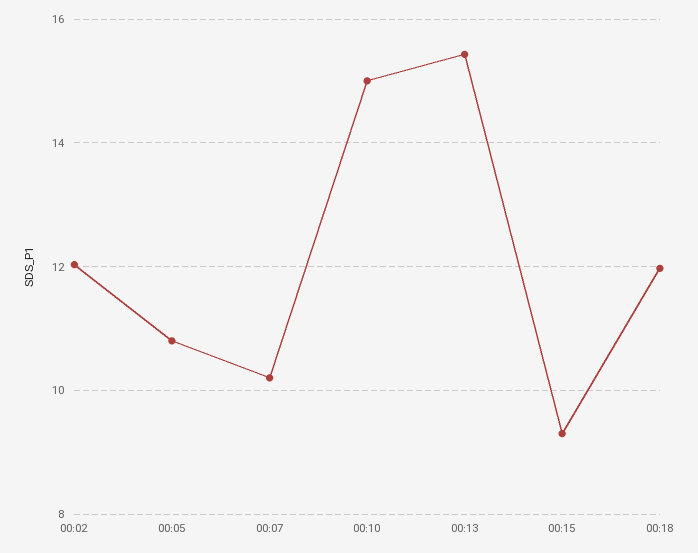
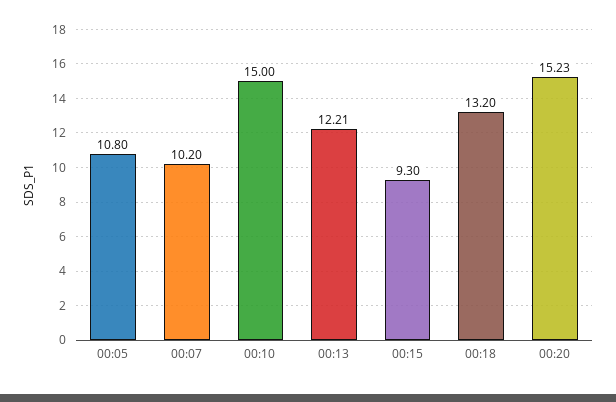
00:02: 12 -> none
00:13: 15.4 -> 12.21
00:18: 12 -> 13.2
00:20: none -> 15.23

